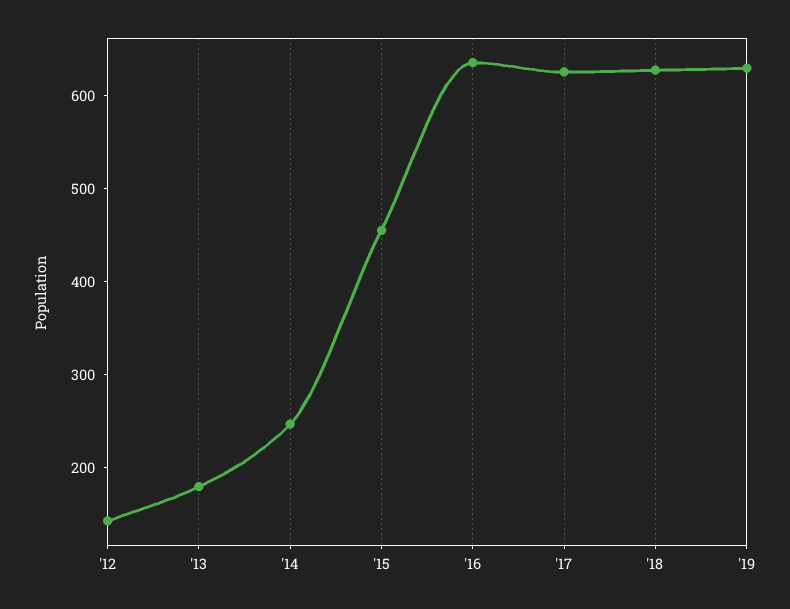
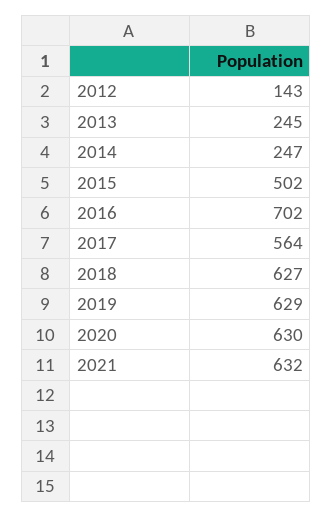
'13: 180 -> 245
'15: 460 -> 502
'16: 640 -> 702
'17: 620 -> 564
2020: none -> 630
2021: none -> 632

